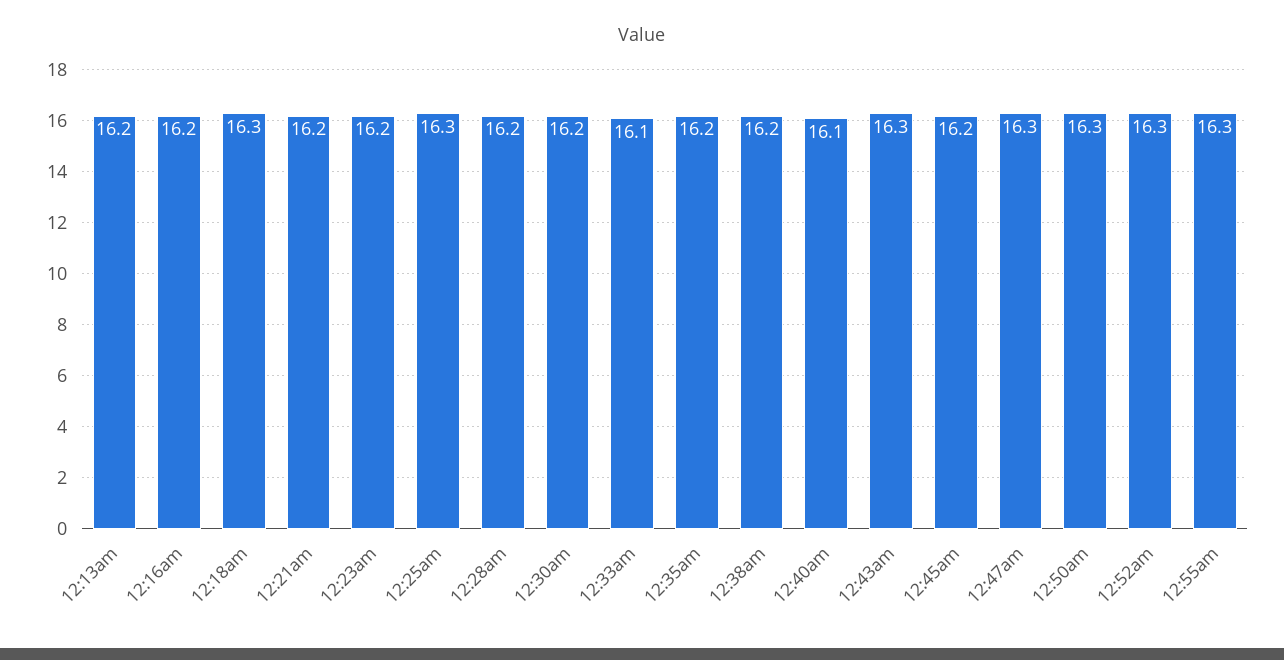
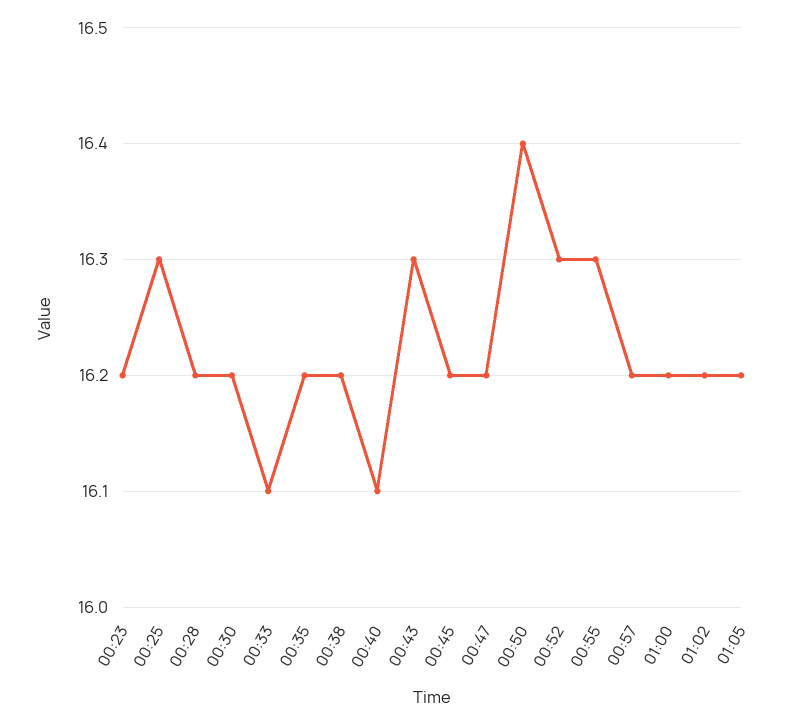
12:13am: 16.2 -> none
12:16am: 16.2 -> none
12:18am: 16.3 -> none
12:21am: 16.2 -> none
12:47am: 16.3 -> 16.2
12:50am: 16.3 -> 16.4
00:57: none -> 16.2
01:00: none -> 16.2
01:02: none -> 16.2
01:05: none -> 16.2

